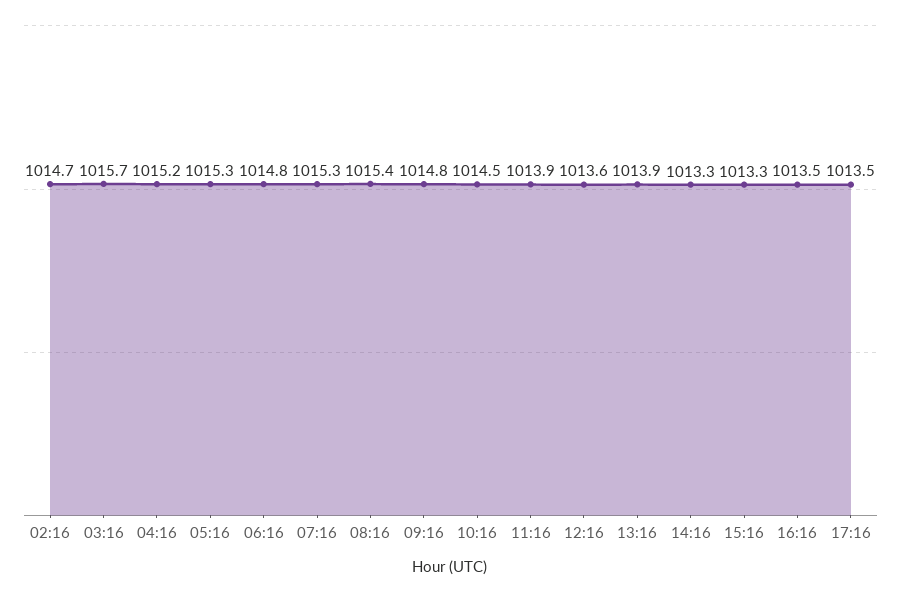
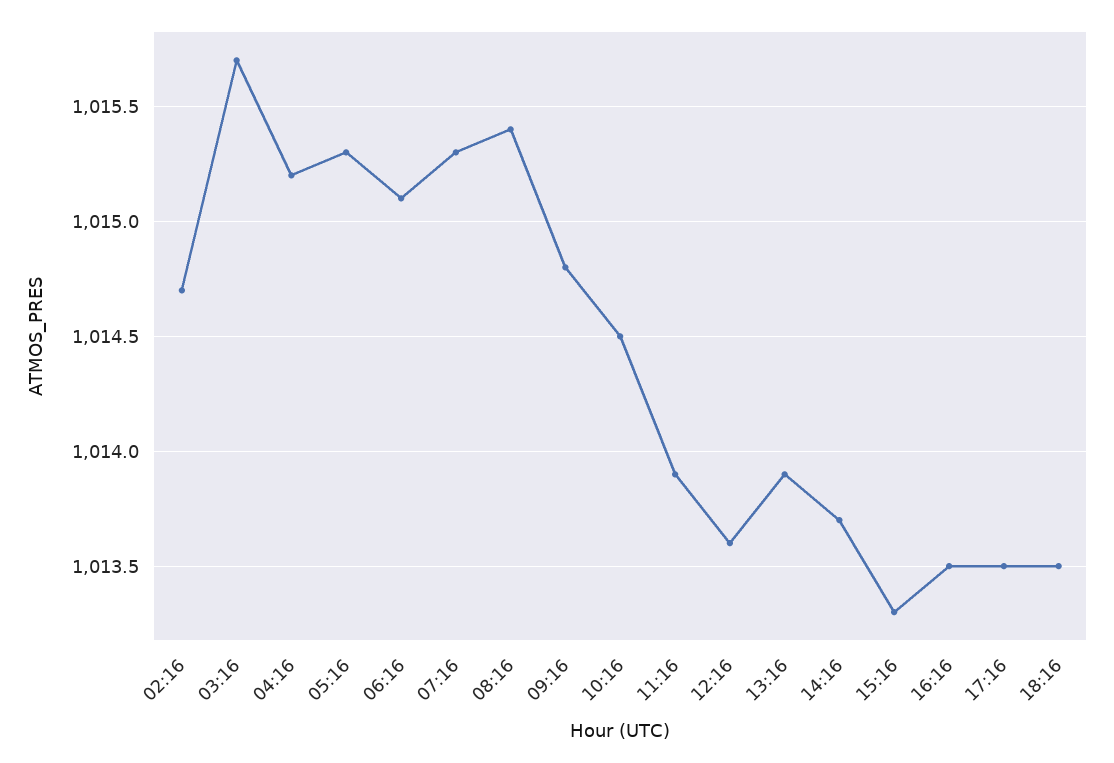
06:16: 1014.8 -> 1015.1
14:16: 1013.3 -> 1013.7
18:16: none -> 1013.5

